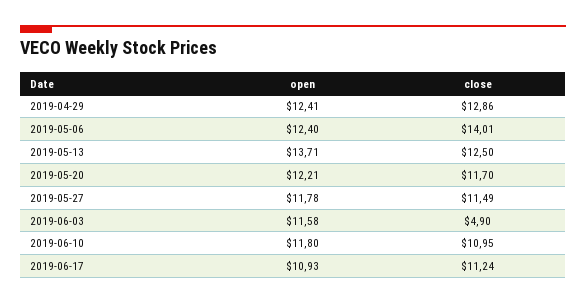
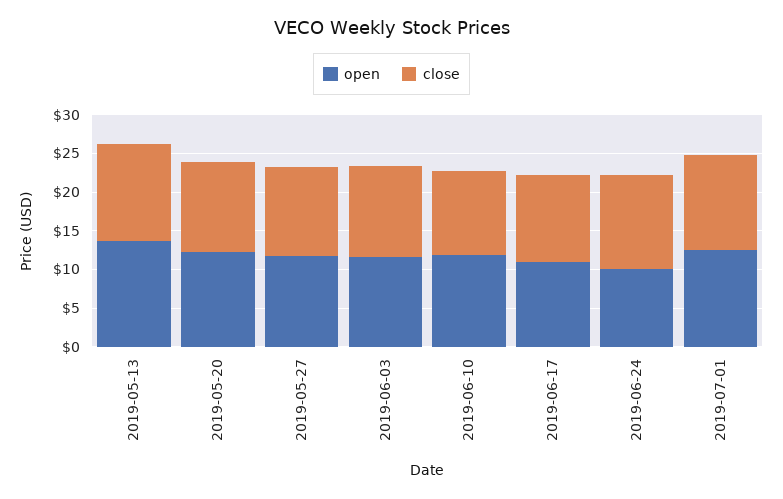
open, 2019-04-29: 12.41 -> none
close, 2019-04-29: 12.86 -> none
open, 2019-05-06: 12.4 -> none
close, 2019-05-06: 14.01 -> none
close, 2019-06-03: 4.9 -> 12.5
open, 2019-06-24: none -> 10
close, 2019-06-24: none -> 12.5
open, 2019-07-01: none -> 12.5
close, 2019-07-01: none -> 12.5

